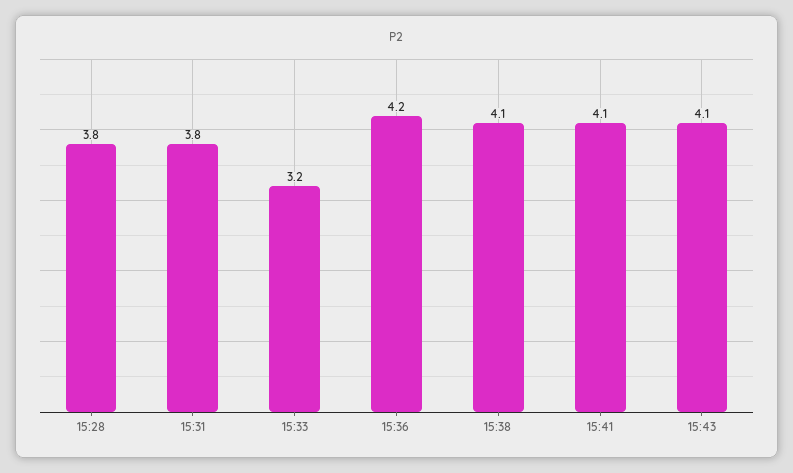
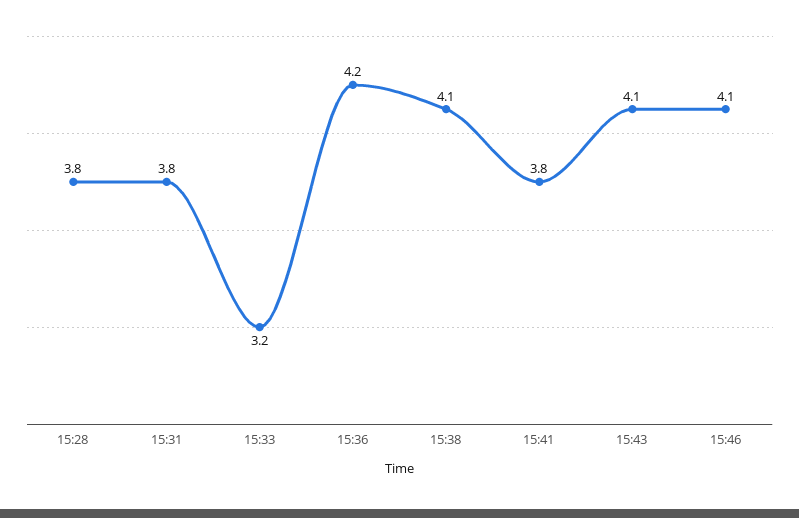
15:41: 4.1 -> 3.8
15:46: none -> 4.1

